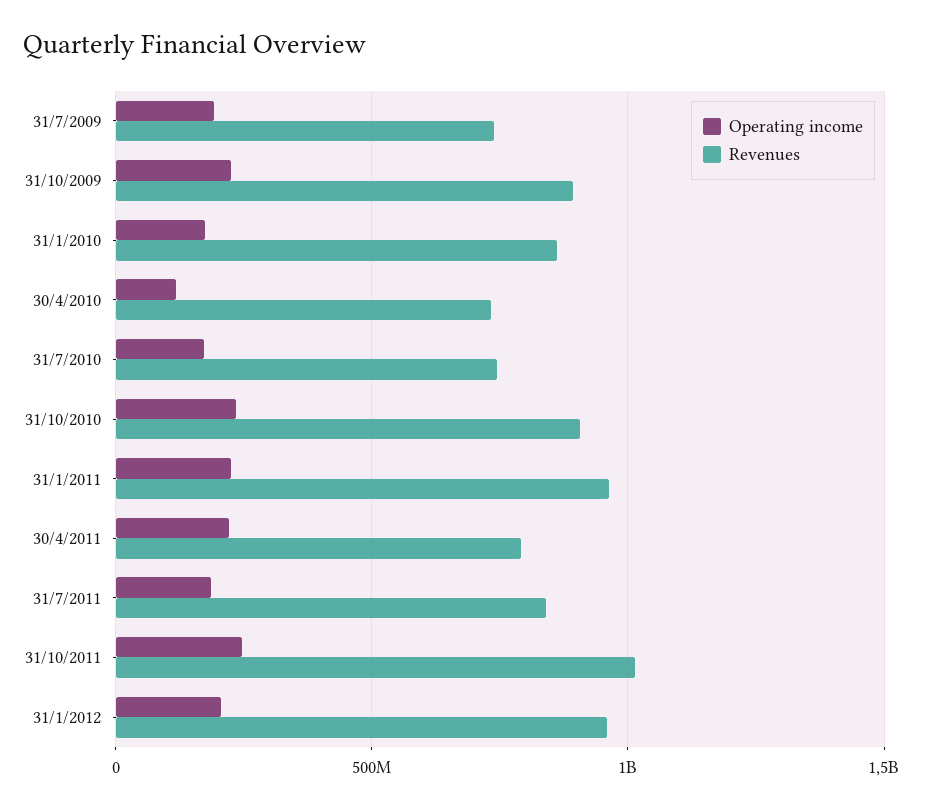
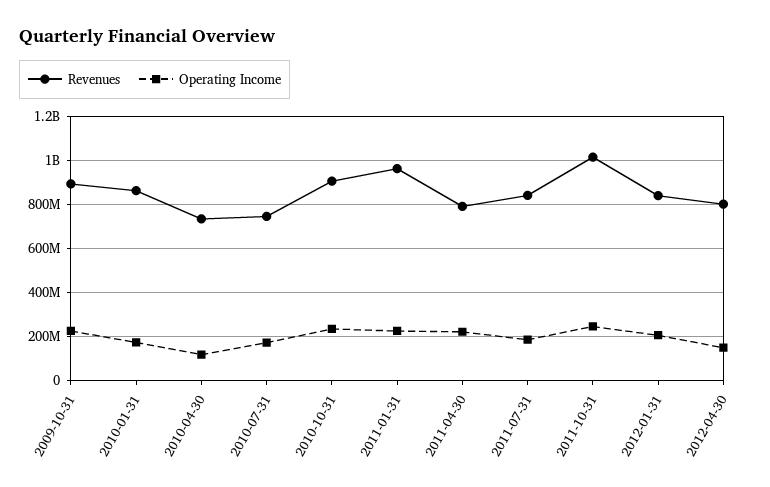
Operating income, 31/7/2009: 200000000 -> none
Revenues, 31/7/2009: 750000000 -> none
Revenues, 31/1/2012: 950000000 -> 850000000
Revenues, 2012-04-30: none -> 800000000
Operating income, 2012-04-30: none -> 150000000

